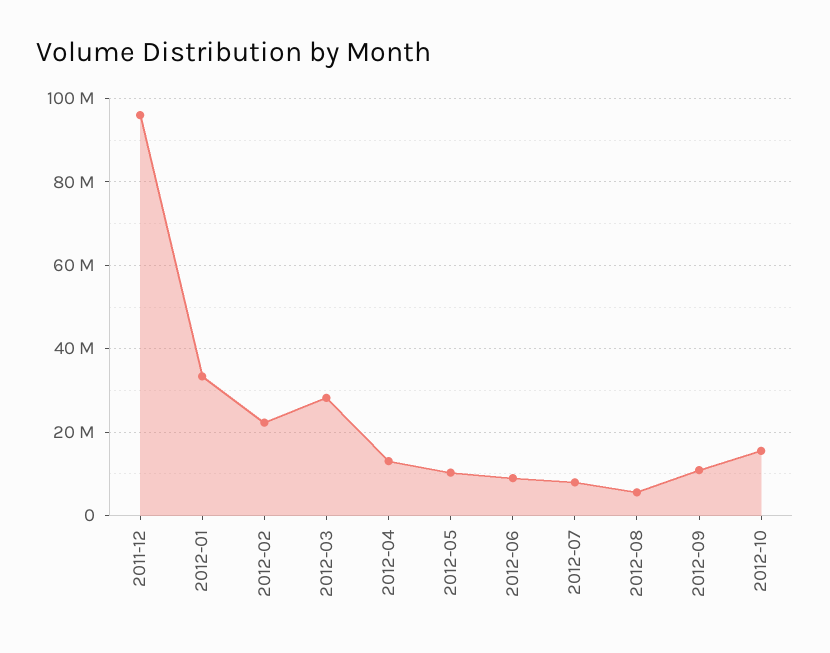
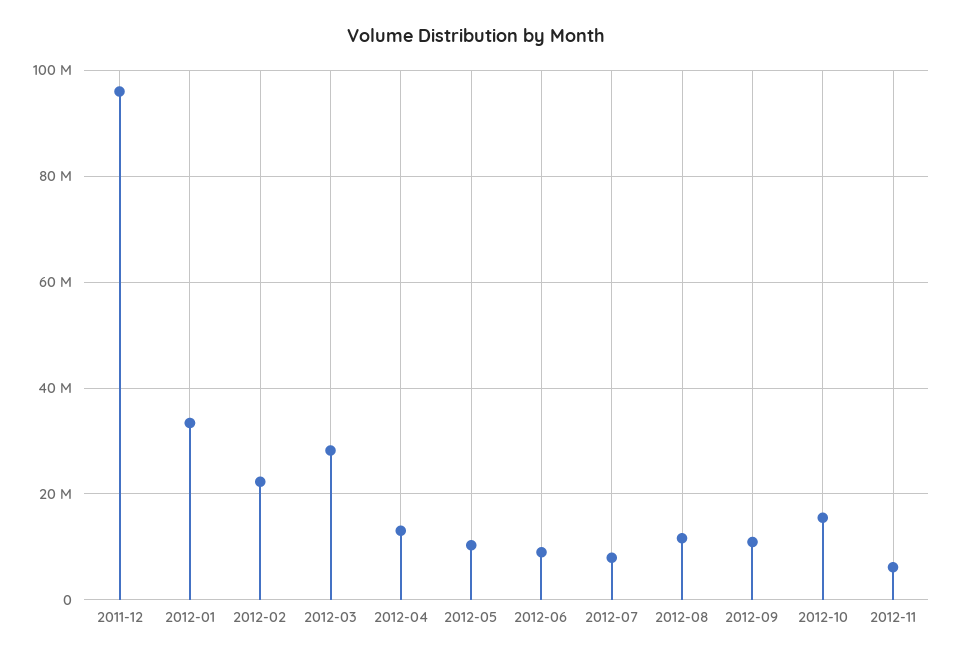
2012-08: 6000000 -> 12000000
2012-11: none -> 6000000

